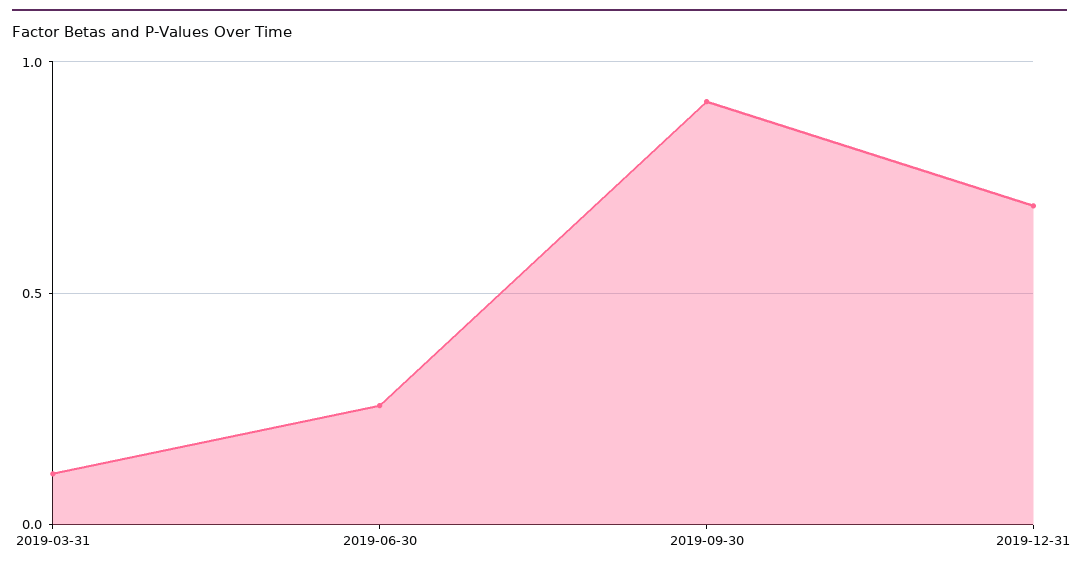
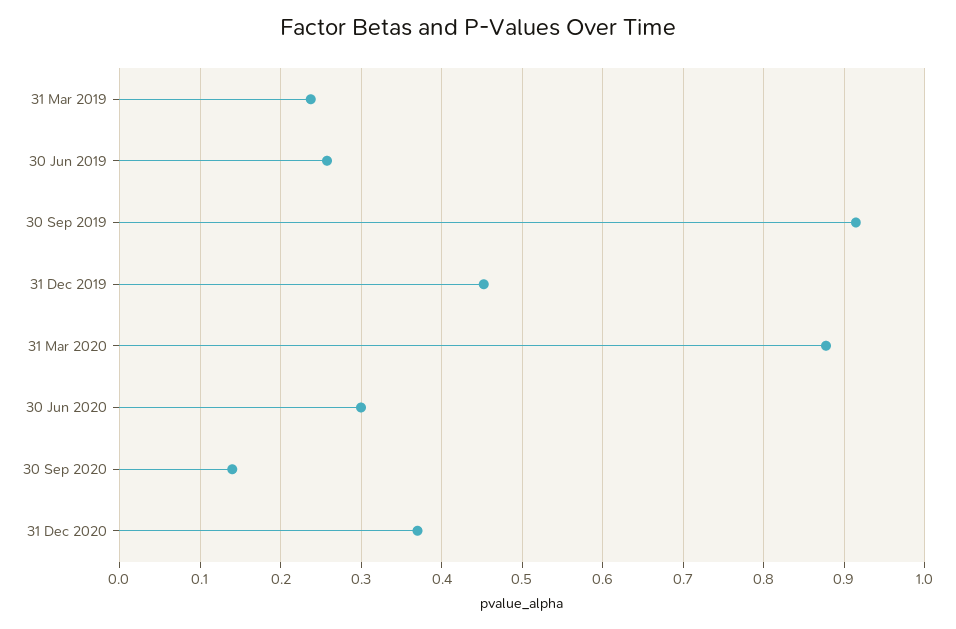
2019-03-31: 0.1 -> 0.24
2019-12-31: 0.7 -> 0.45
31 Mar 2020: none -> 0.88
30 Jun 2020: none -> 0.3
30 Sep 2020: none -> 0.14
31 Dec 2020: none -> 0.37

